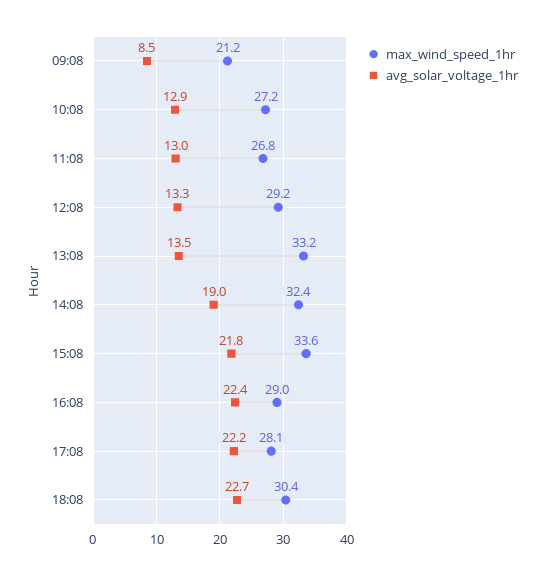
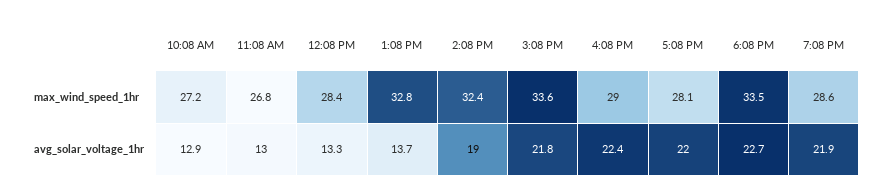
max_wind_speed_1hr, 09:08: 21.2 -> none
avg_solar_voltage_1hr, 09:08: 8.5 -> none
max_wind_speed_1hr, 12:08: 29.2 -> 28.4
max_wind_speed_1hr, 13:08: 33.2 -> 32.8
avg_solar_voltage_1hr, 13:08: 13.5 -> 13.7
avg_solar_voltage_1hr, 17:08: 22.2 -> 22
max_wind_speed_1hr, 18:08: 30.4 -> 33.5
max_wind_speed_1hr, 7:08 PM: none -> 28.6
avg_solar_voltage_1hr, 7:08 PM: none -> 21.9

